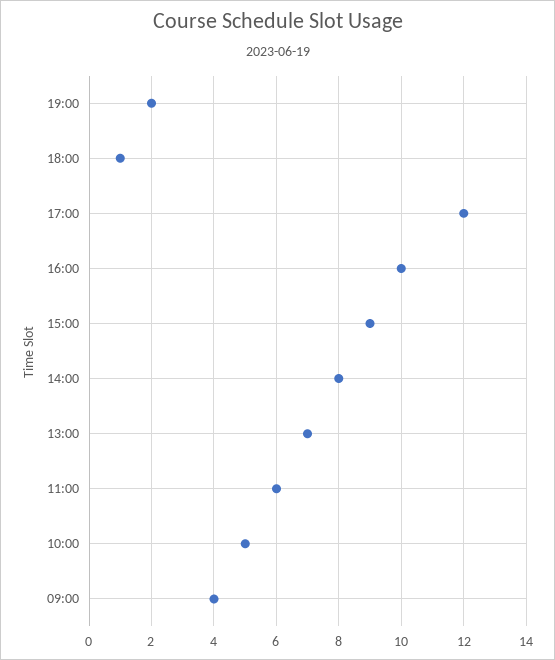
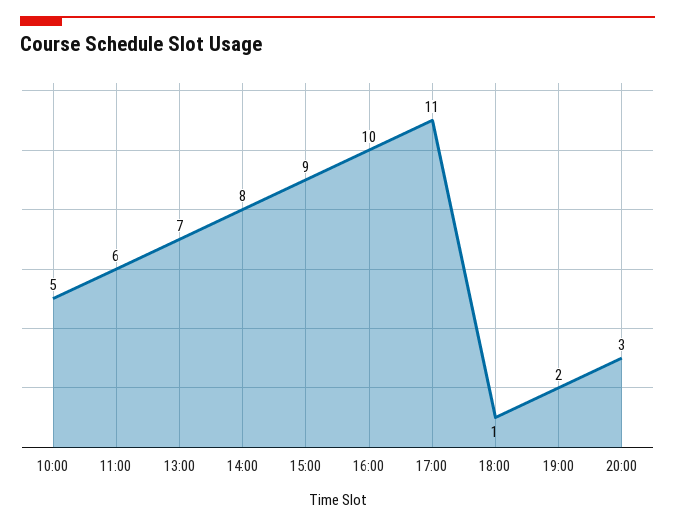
17:00: 12 -> 11
09:00: 4 -> none
20:00: none -> 3

